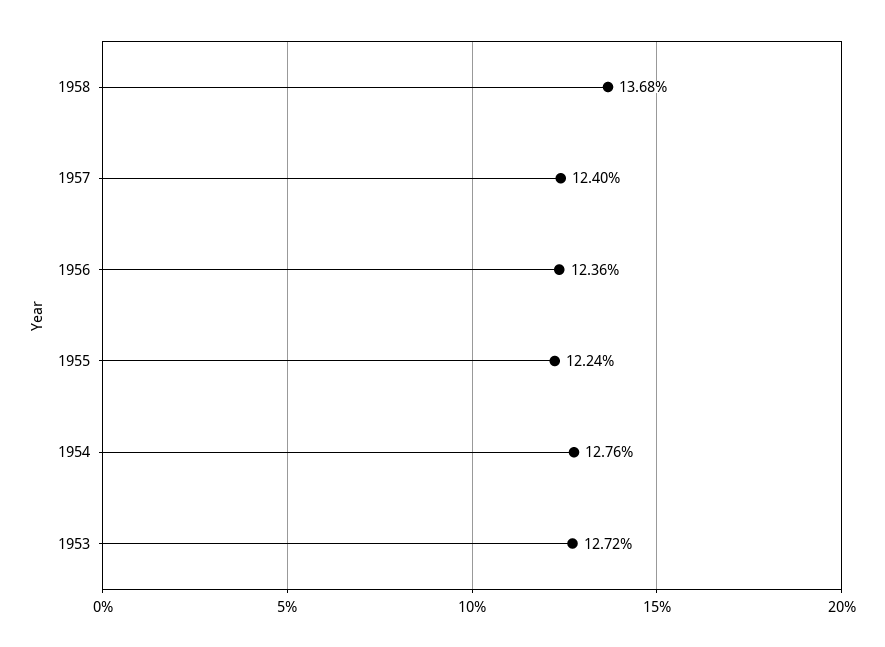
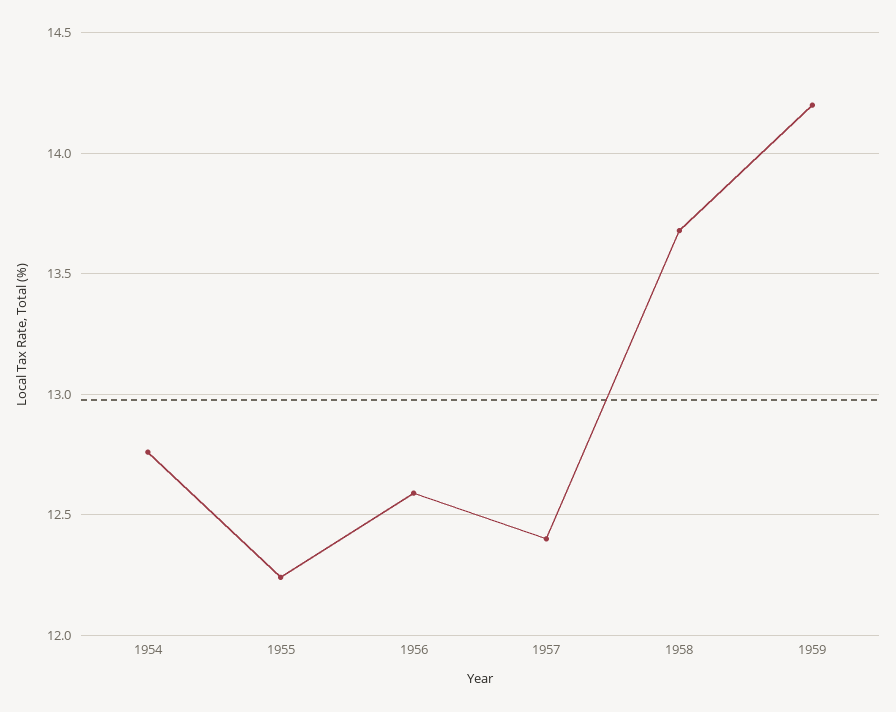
1956: 12.36 -> 12.6
1953: 12.72 -> none
1959: none -> 14.2

